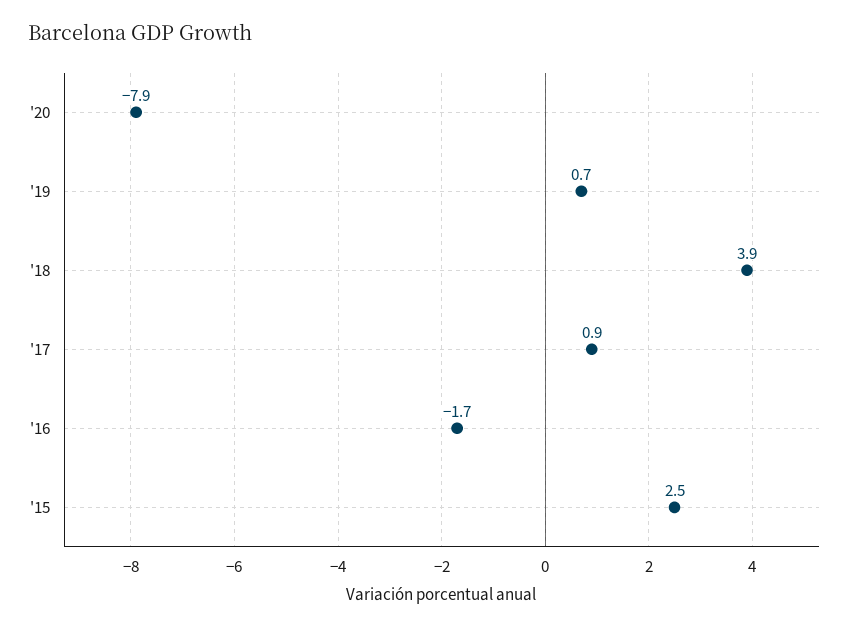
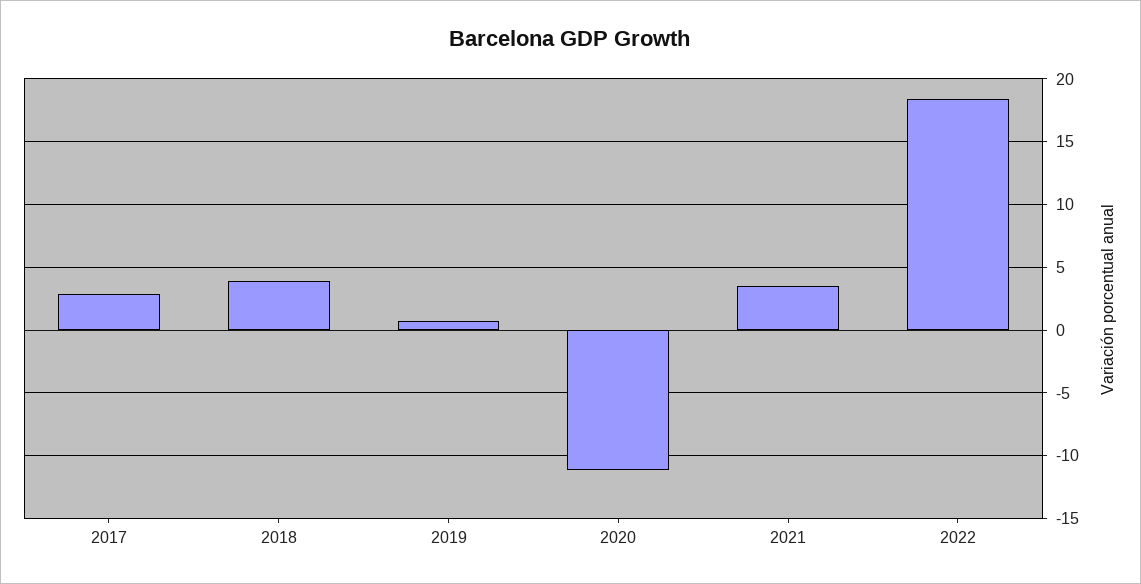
'20: -7.9 -> -11
'17: 0.9 -> 3
'16: -1.7 -> none
'15: 2.5 -> none
2021: none -> 3.5
2022: none -> 18.5

